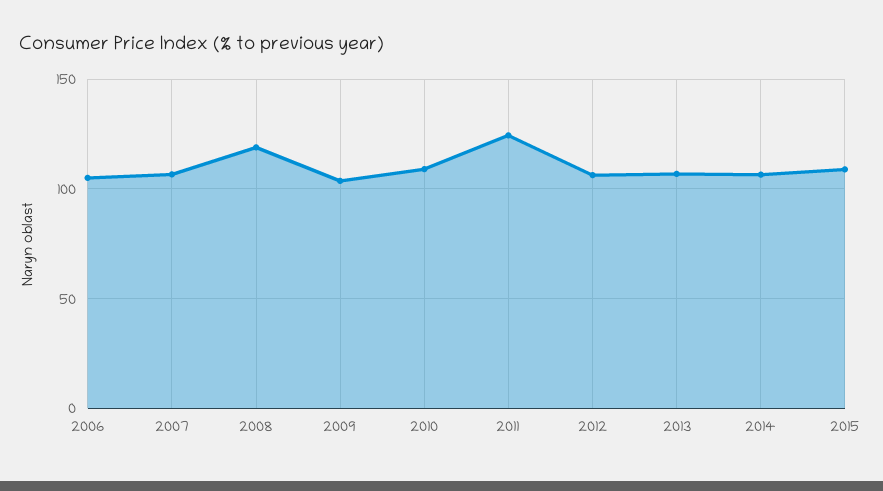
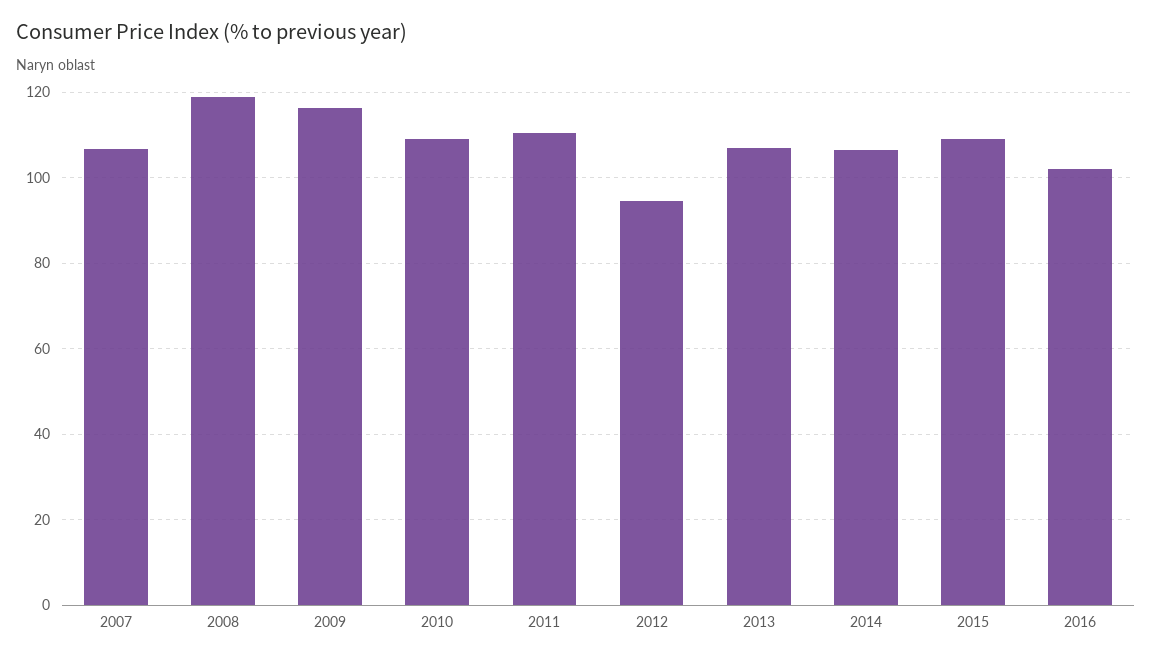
2006: 105 -> none
2009: 105 -> 116
2011: 125 -> 110
2012: 105 -> 94
2016: none -> 102

